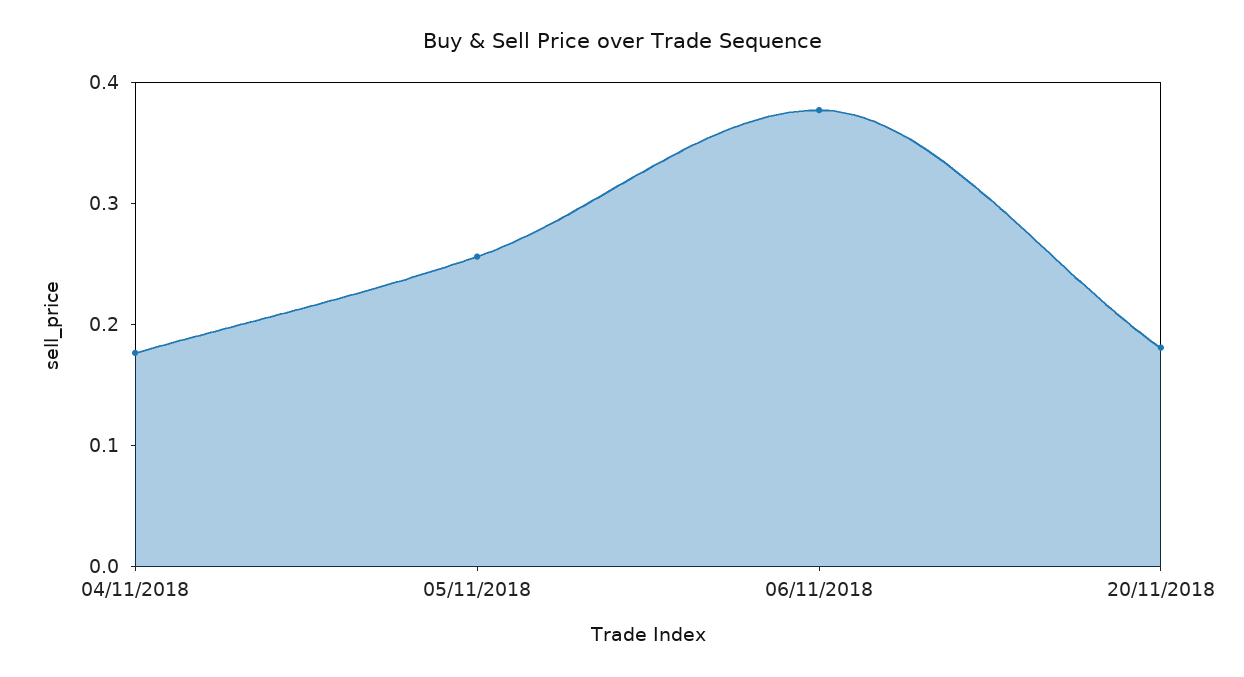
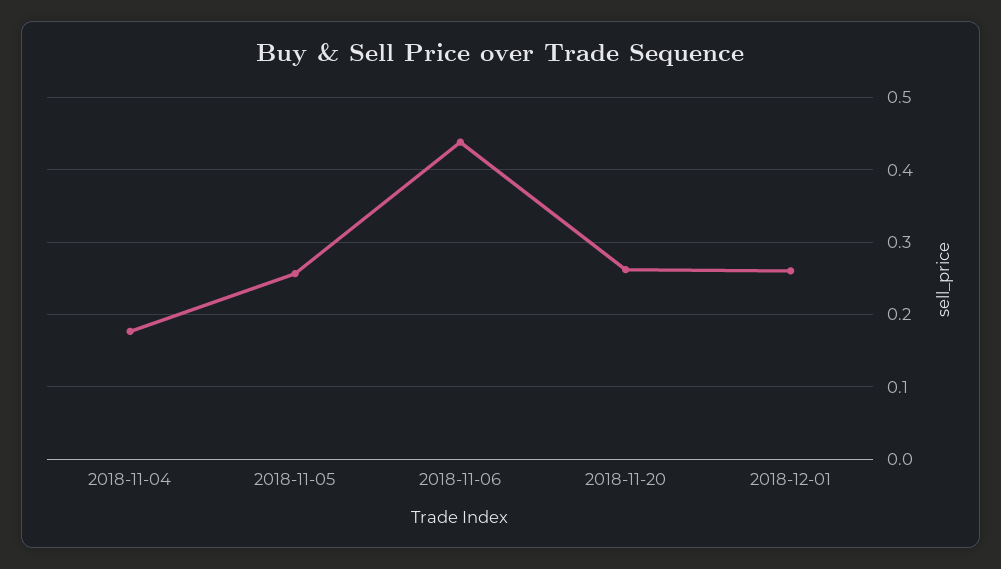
06/11/2018: 0.38 -> 0.44
20/11/2018: 0.18 -> 0.26
2018-12-01: none -> 0.26

